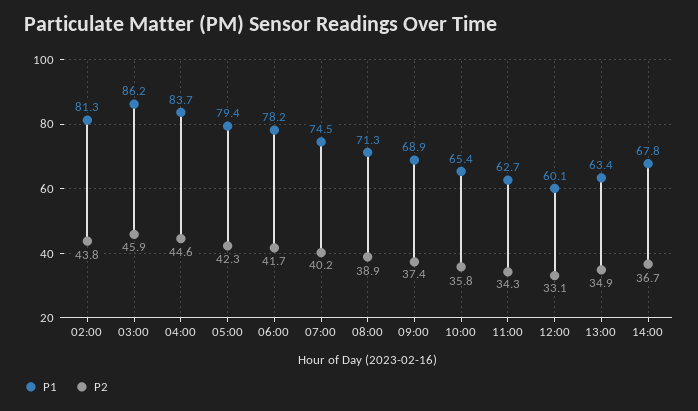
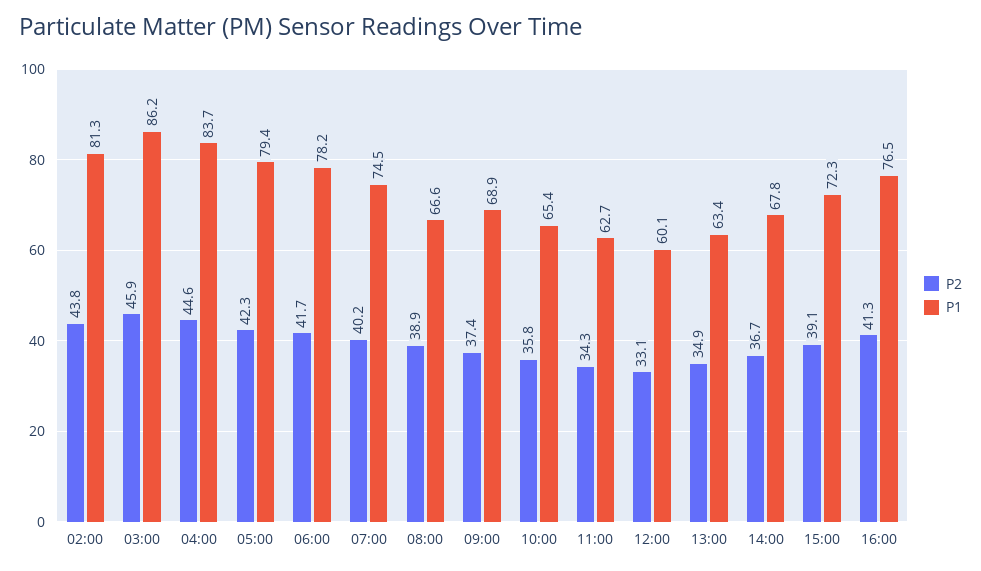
P1, 08:00: 71.3 -> 66.6
P2, 15:00: none -> 39.1
P1, 15:00: none -> 72.3
P2, 16:00: none -> 41.3
P1, 16:00: none -> 76.5

